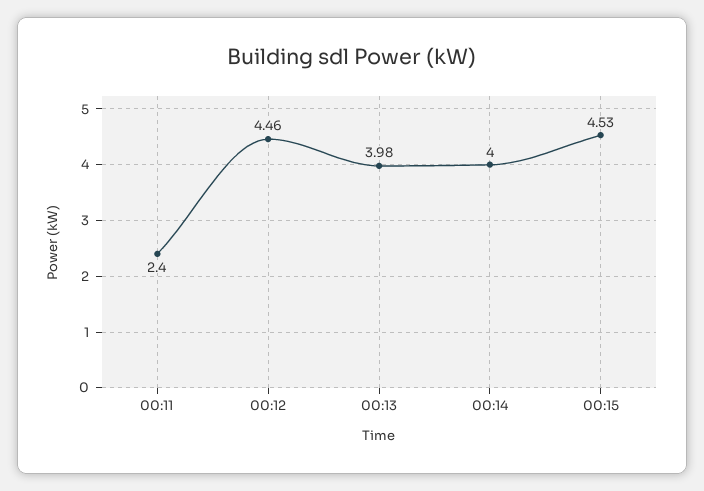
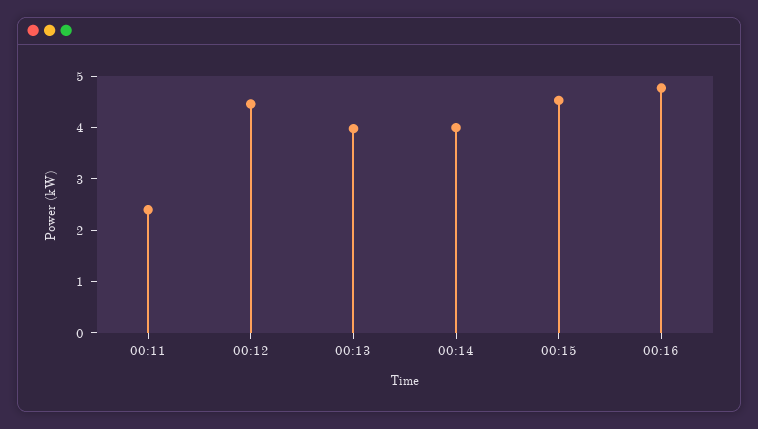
00:16: none -> 4.8

